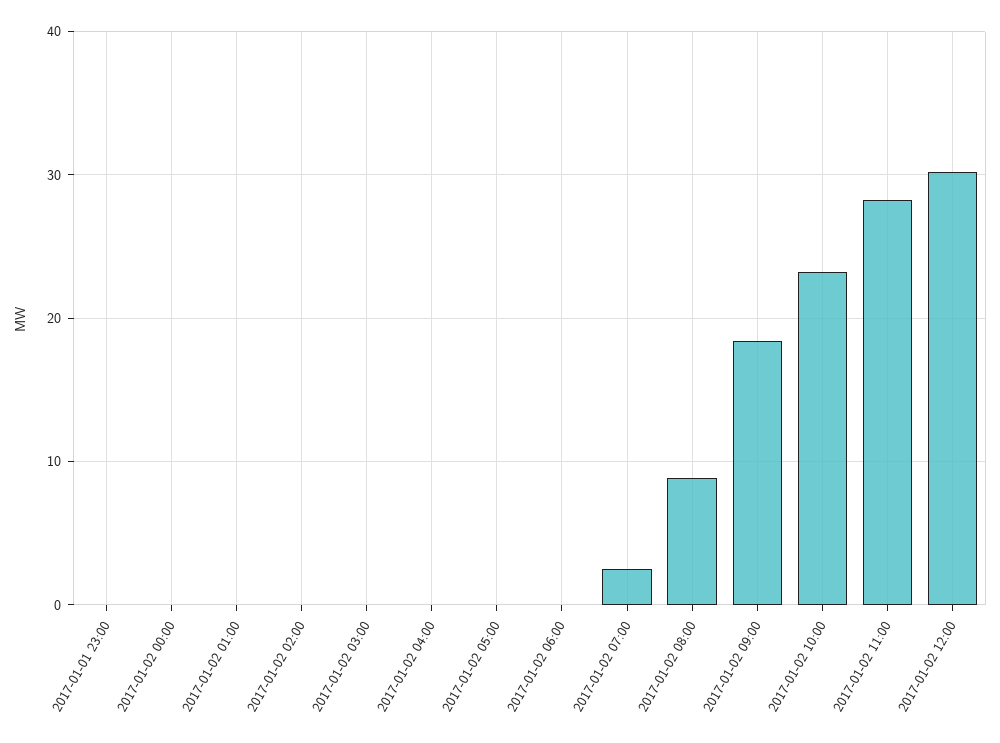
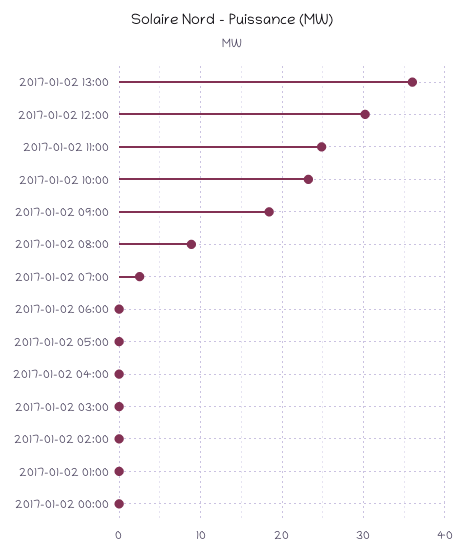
2017-01-01 23:00: 0 -> none
2017-01-02 11:00: 28 -> 25
2017-01-02 13:00: none -> 36

